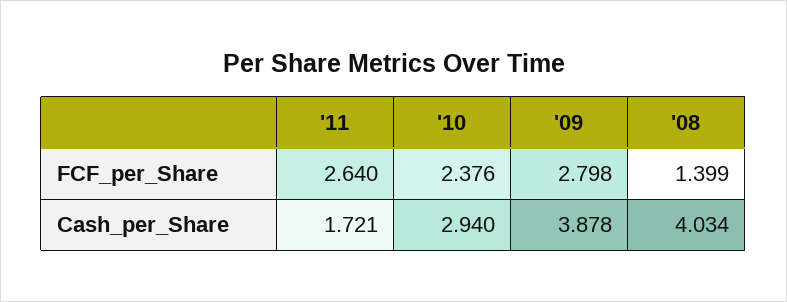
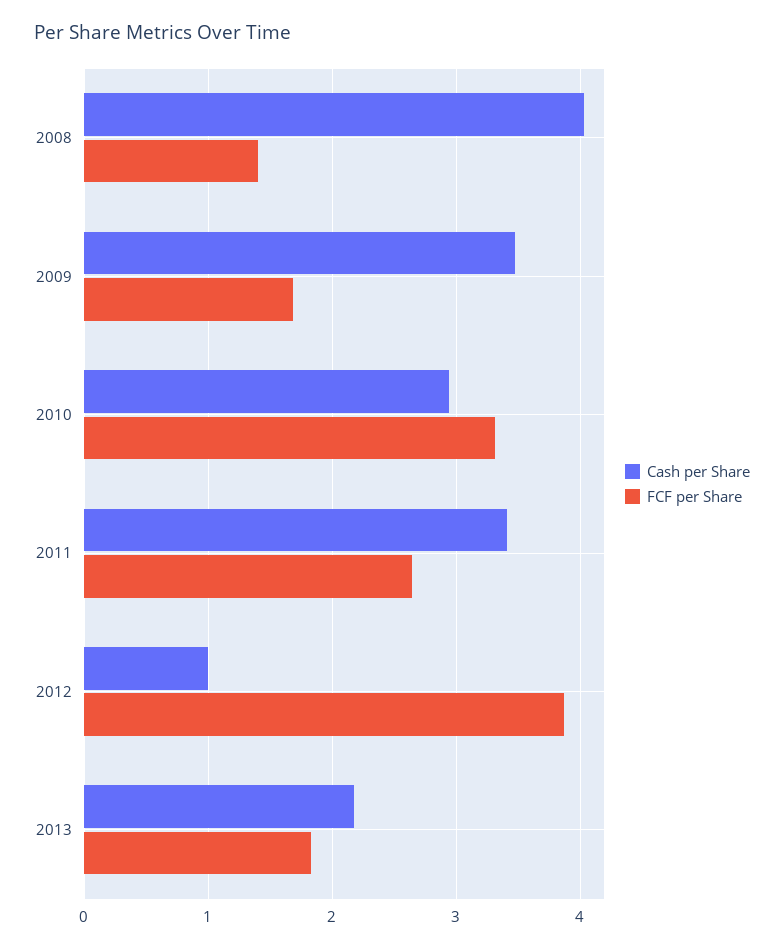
FCF_per_Share, '10: 2.376 -> 3.3
FCF_per_Share, '09: 2.798 -> 1.7
Cash_per_Share, '11: 1.721 -> 3.4
Cash_per_Share, '09: 3.878 -> 3.5
Cash_per_Share, 2012: none -> 1
FCF_per_Share, 2012: none -> 3.9
Cash_per_Share, 2013: none -> 2.2
FCF_per_Share, 2013: none -> 1.8

